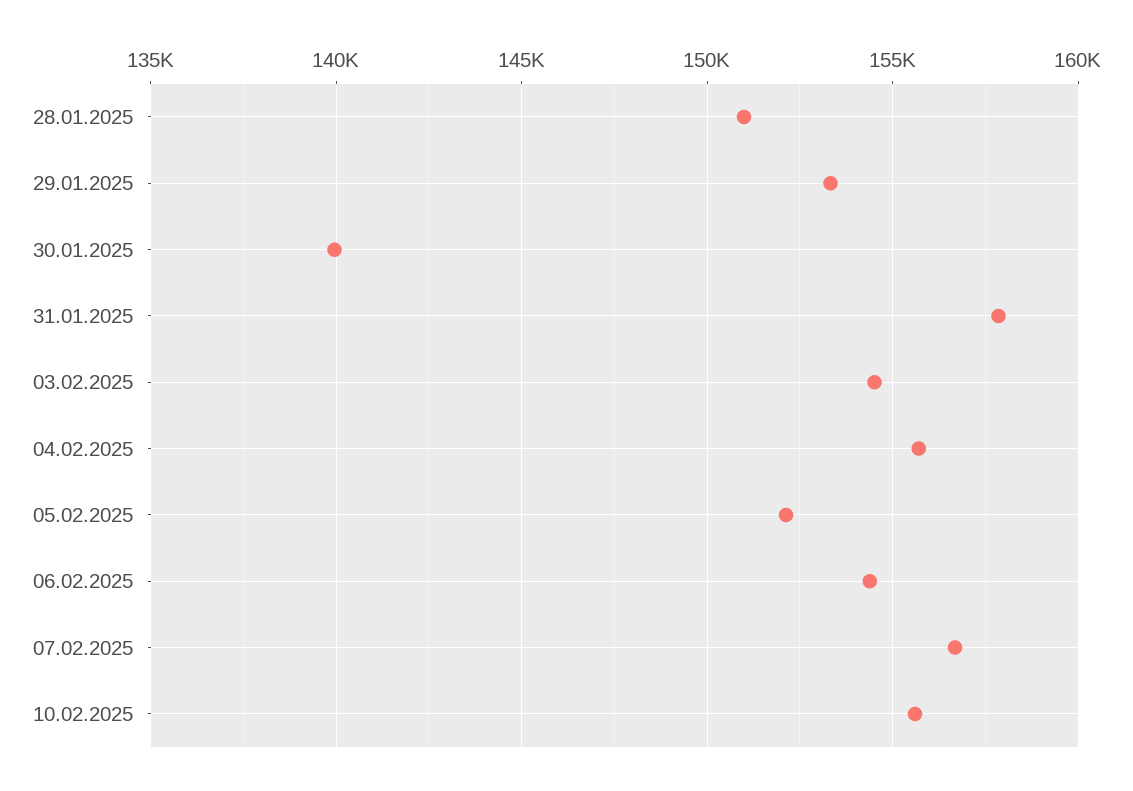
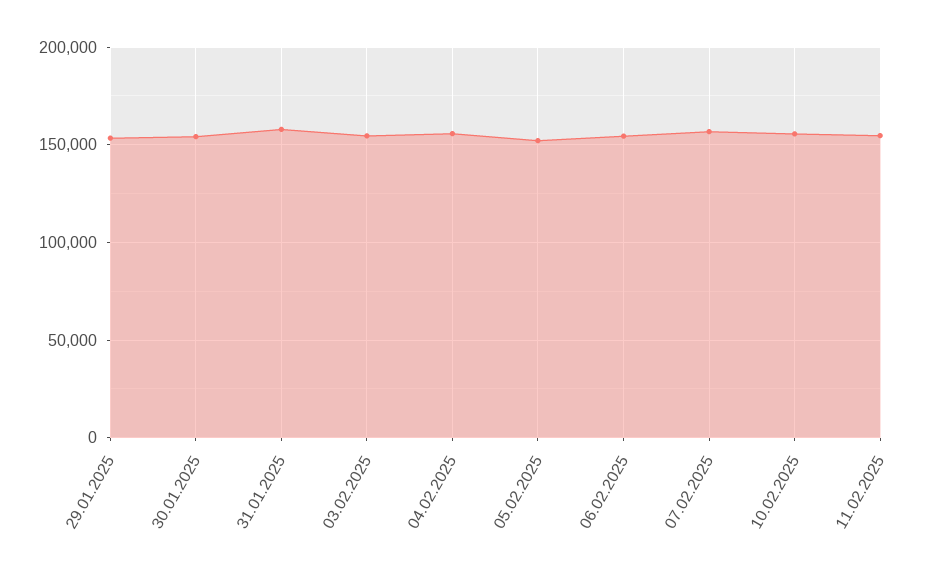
28.01.2025: 151000 -> none
30.01.2025: 140000 -> 155000
11.02.2025: none -> 155000

